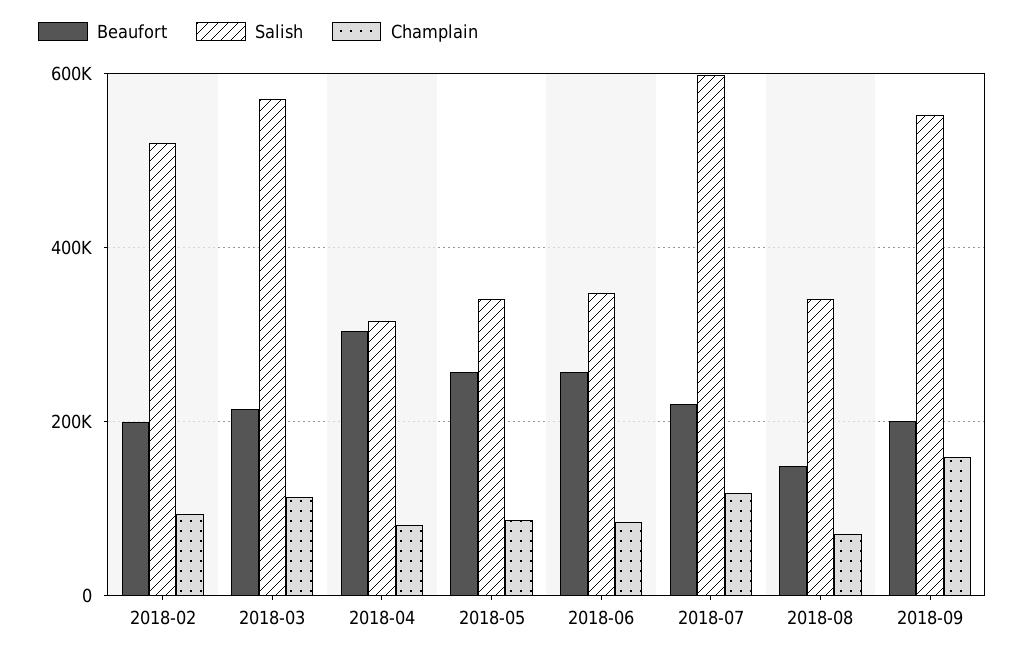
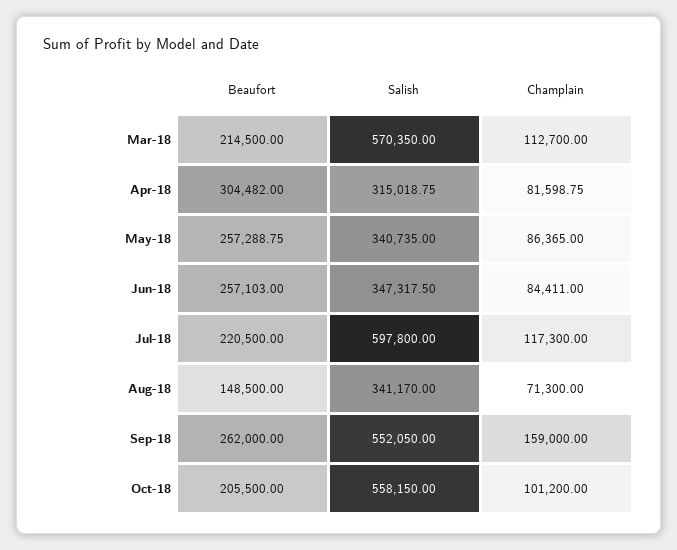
Beaufort, 2018-02: 200000 -> none
Salish, 2018-02: 520000 -> none
Champlain, 2018-02: 100000 -> none
Beaufort, 2018-09: 200000 -> 262000
Beaufort, Oct-18: none -> 205500
Salish, Oct-18: none -> 558150
Champlain, Oct-18: none -> 101200

